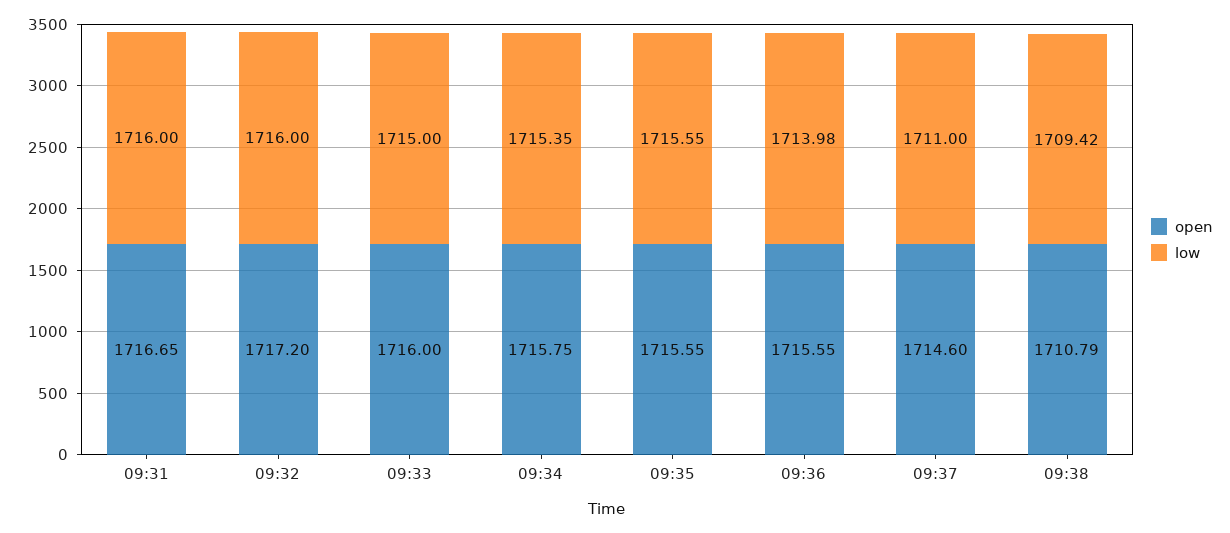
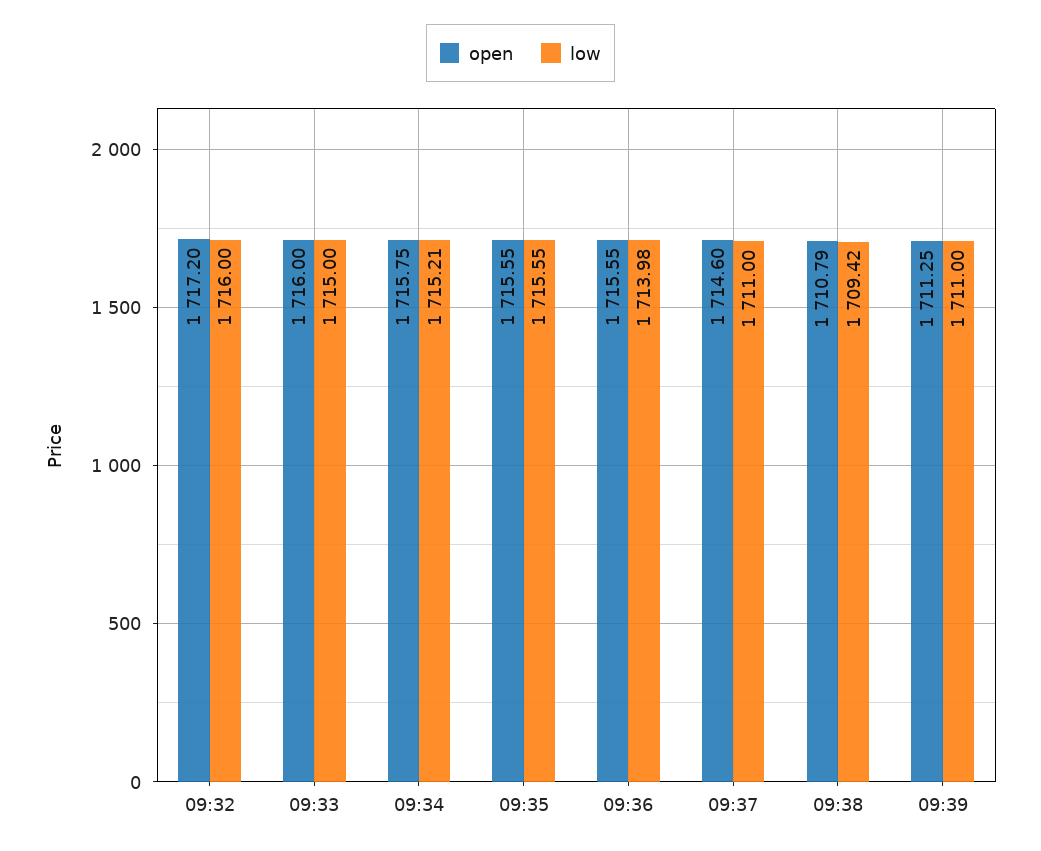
open, 09:31: 1716.65 -> none
low, 09:31: 1716 -> none
low, 09:34: 1715.35 -> 1715.21
open, 09:39: none -> 1711.25
low, 09:39: none -> 1711

